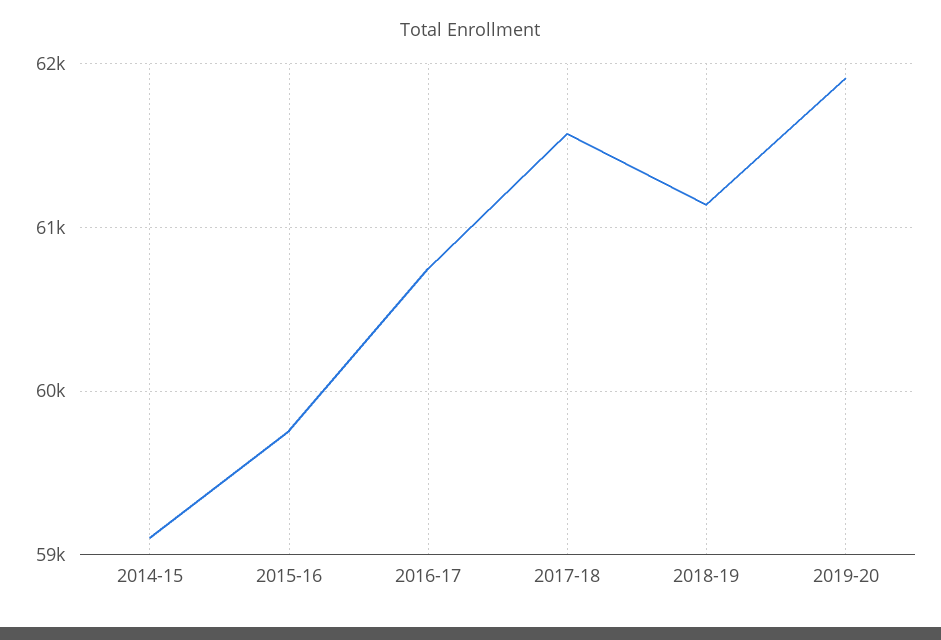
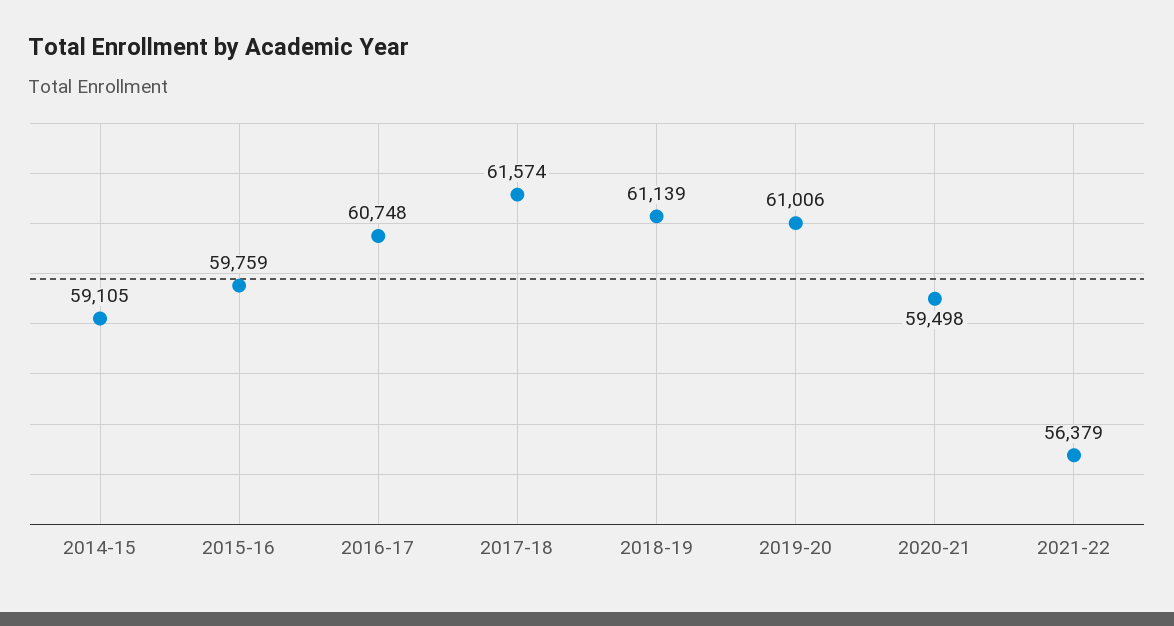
2019-20: 61900 -> 61006
2020-21: none -> 59498
2021-22: none -> 56379

